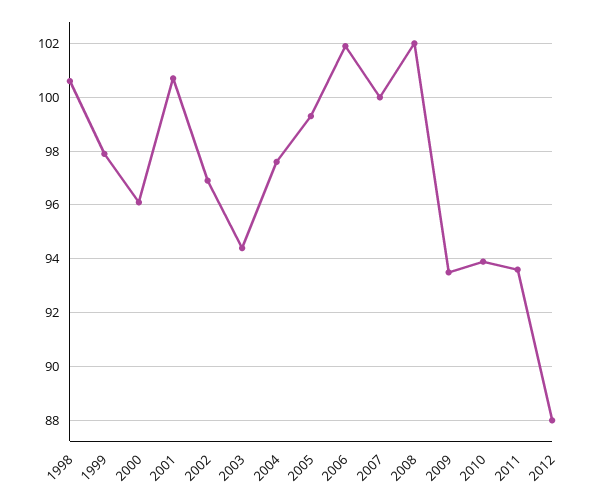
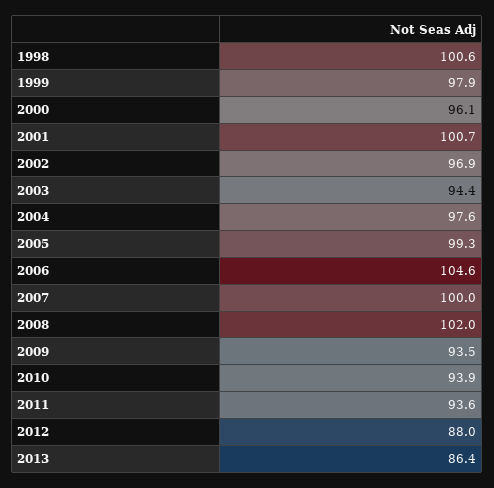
2006: 102 -> 104.6
2013: none -> 86.4

